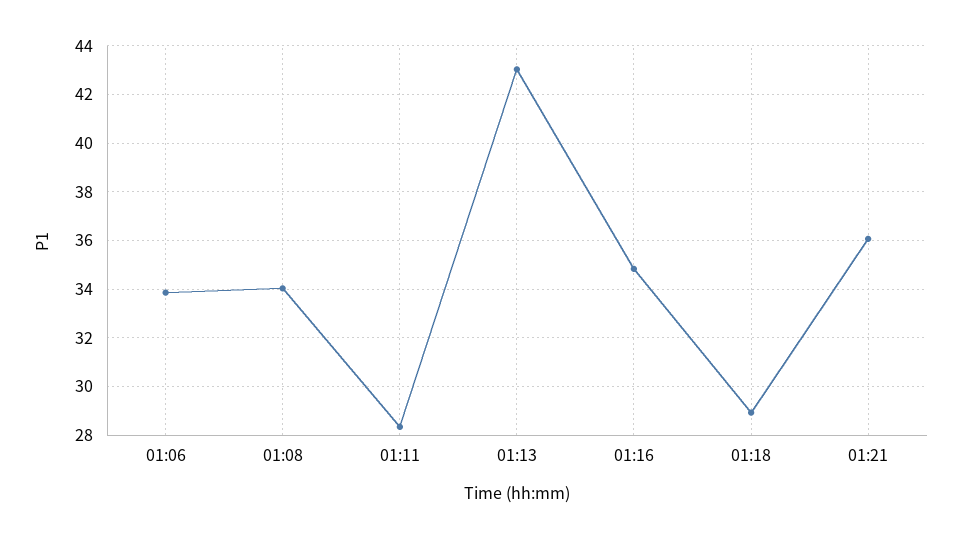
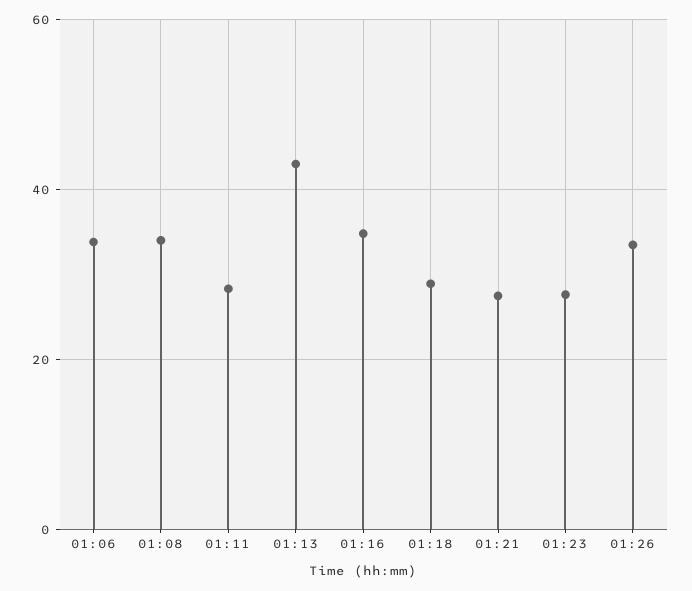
01:21: 36 -> 28
01:23: none -> 28
01:26: none -> 34

